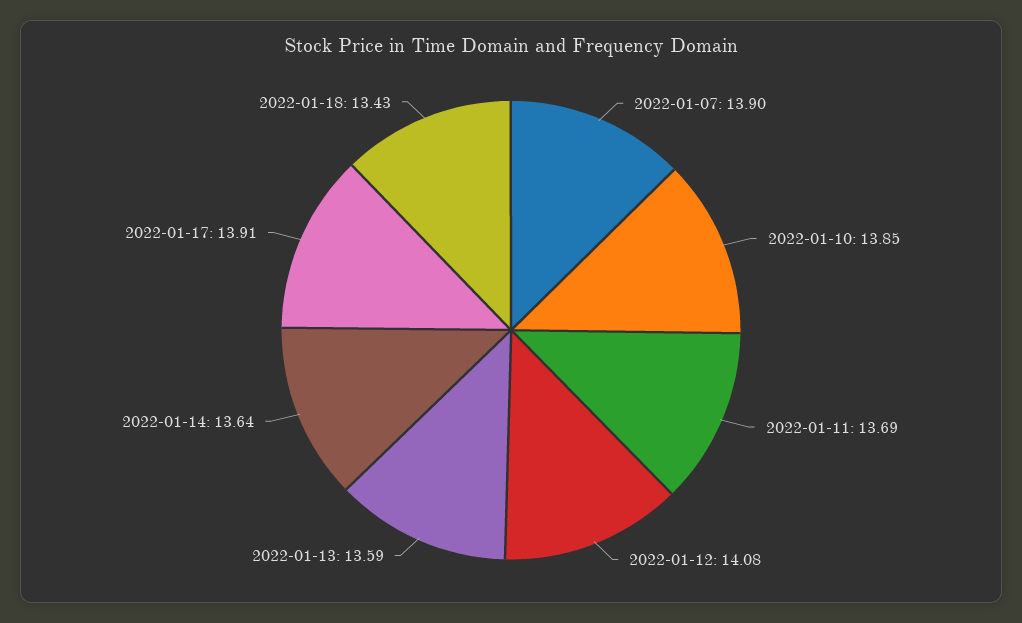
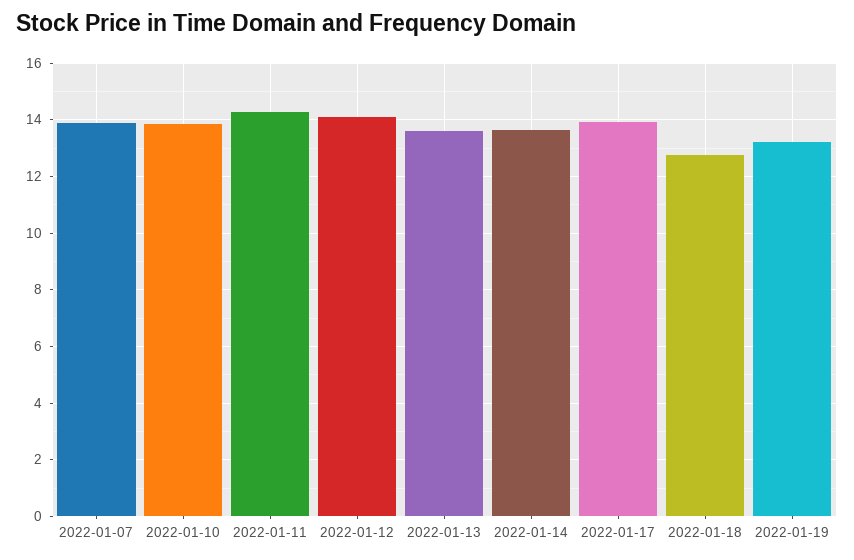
2022-01-11: 13.69 -> 14.25
2022-01-18: 13.43 -> 12.75
2022-01-19: none -> 13.25

